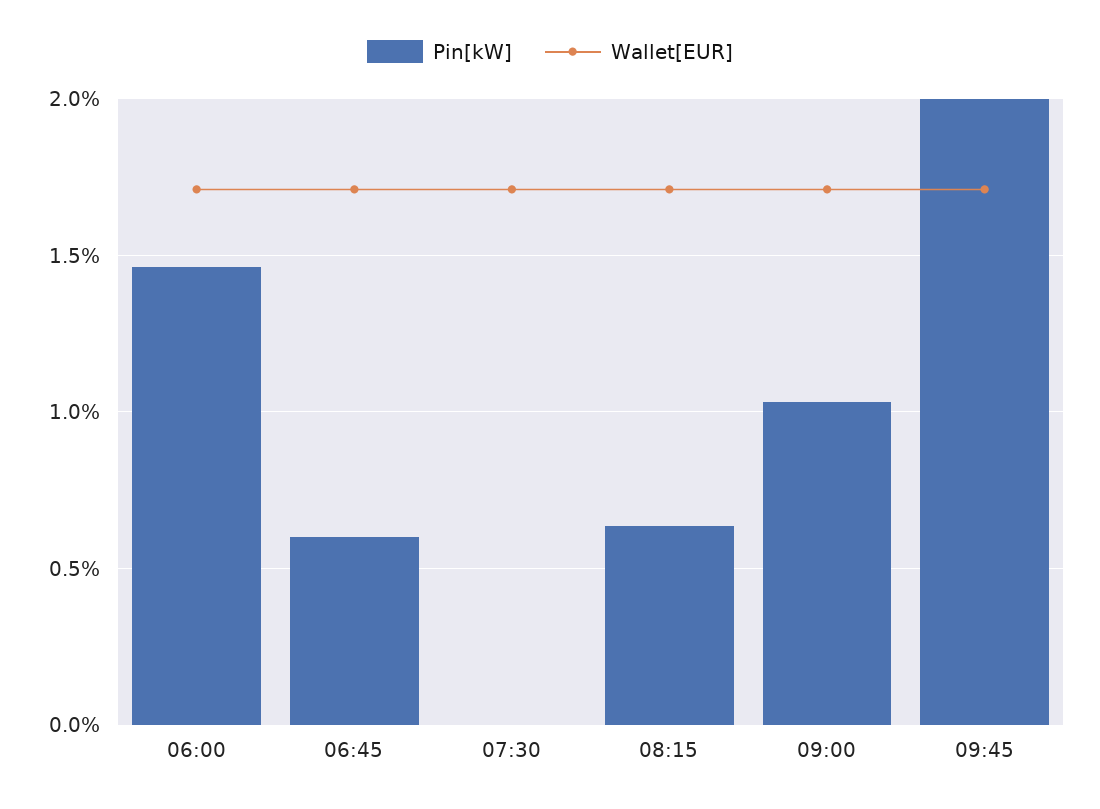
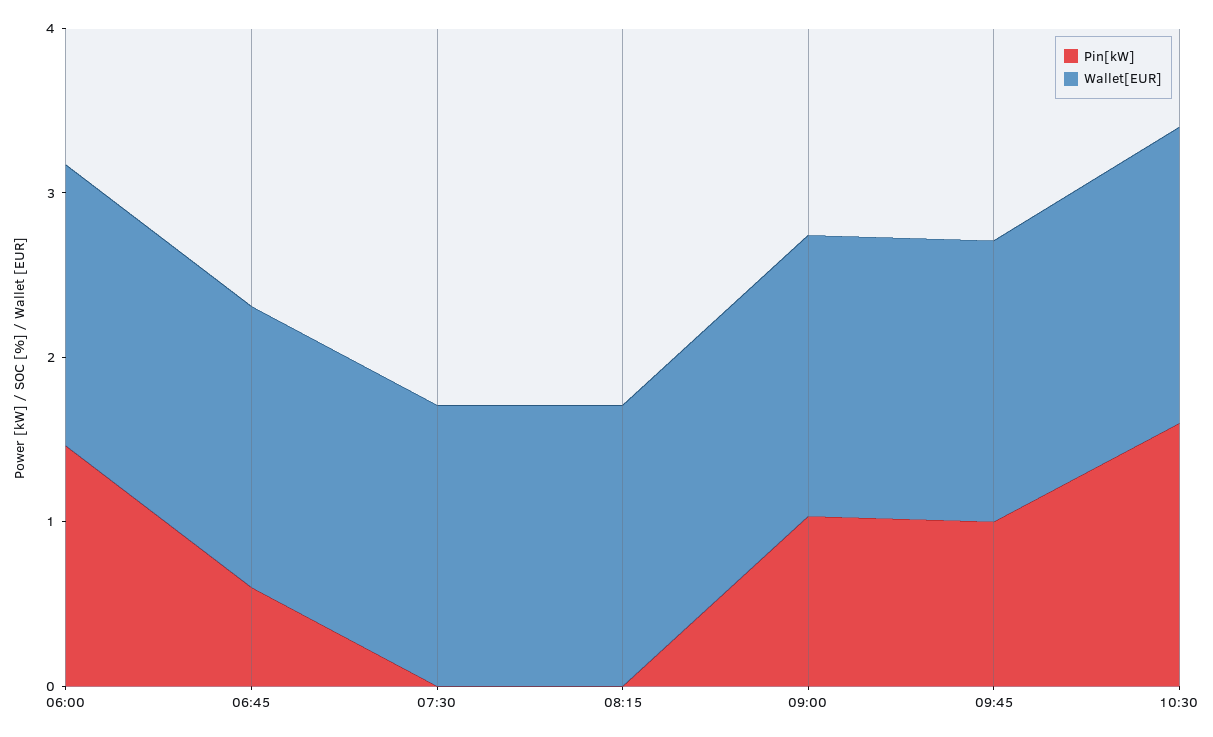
Pin[kW], 08:15: 0.65 -> 0
Pin[kW], 09:45: 2 -> 1
Pin[kW], 10:30: none -> 1.6
Wallet[EUR], 10:30: none -> 1.8

